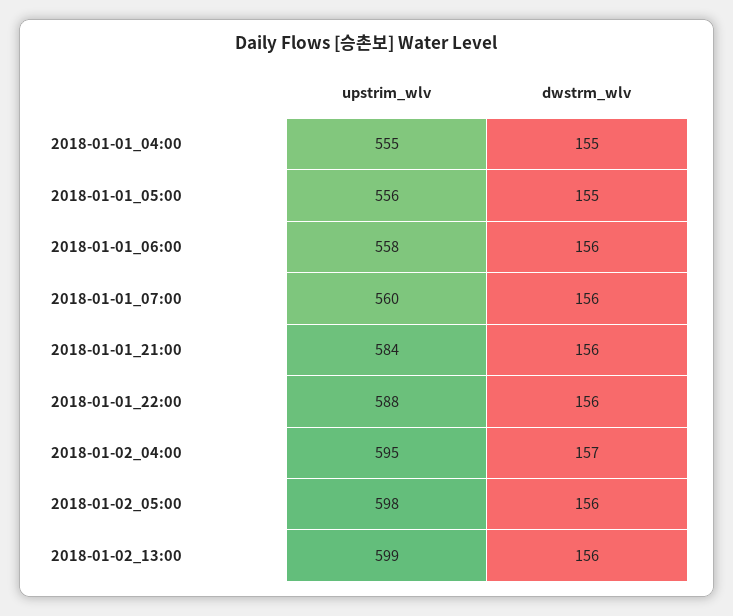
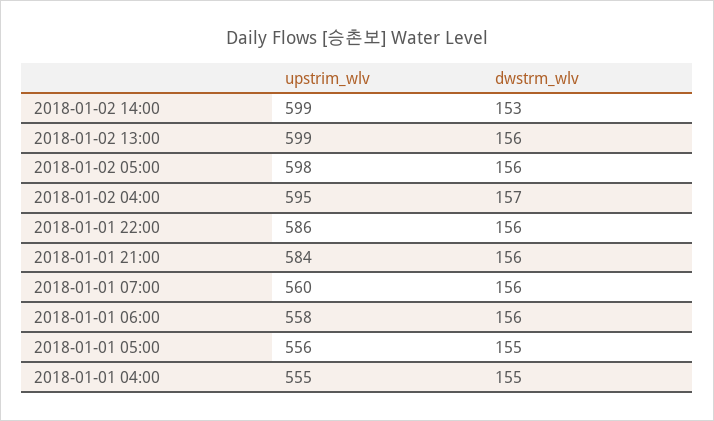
upstrim_wlv, 2018-01-01_22:00: 588 -> 586
upstrim_wlv, 2018-01-02 14:00: none -> 599
dwstrm_wlv, 2018-01-02 14:00: none -> 153

